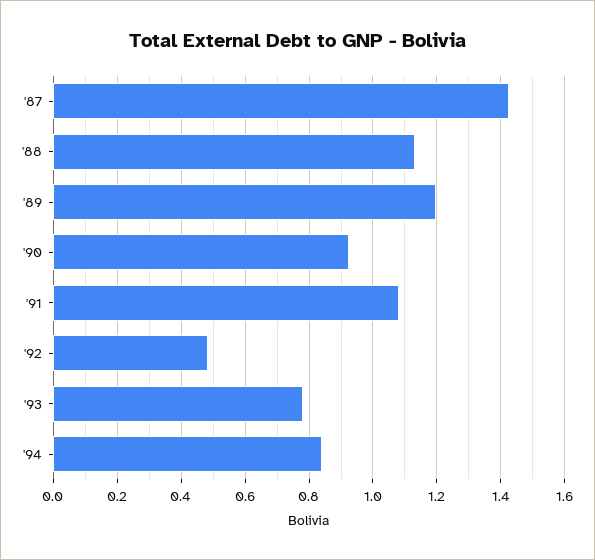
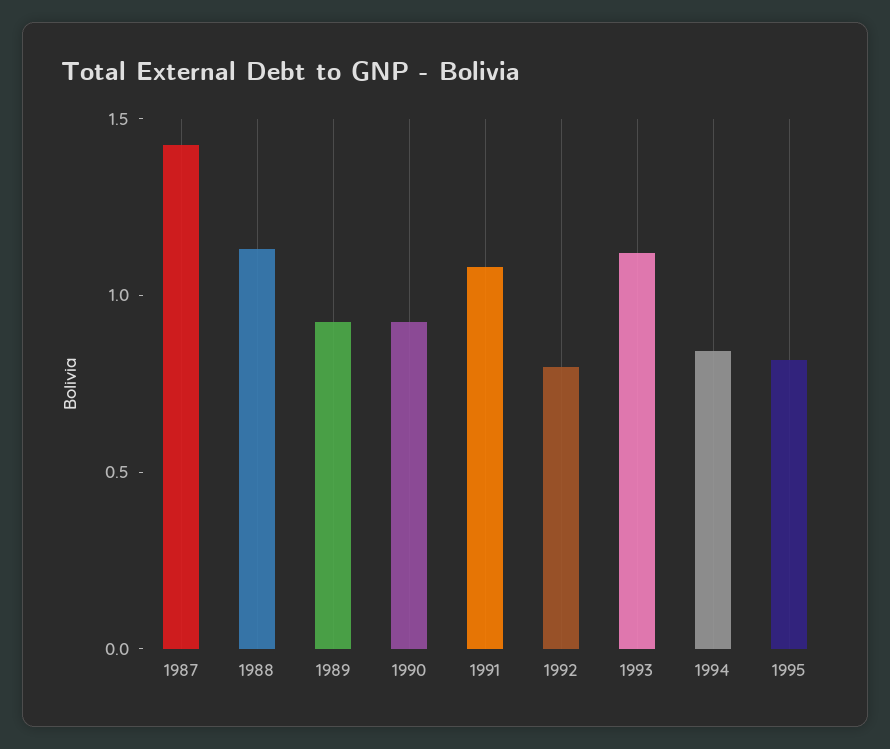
'89: 1.2 -> 0.9
'92: 0.48 -> 0.8
'93: 0.78 -> 1.1
1995: none -> 0.8

